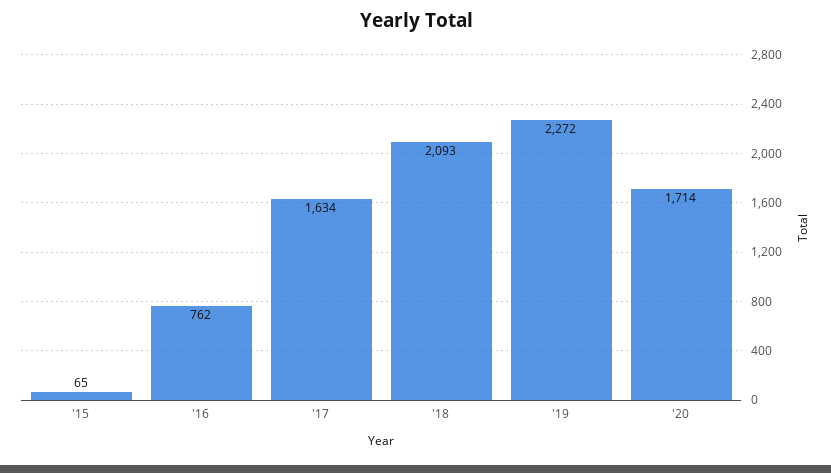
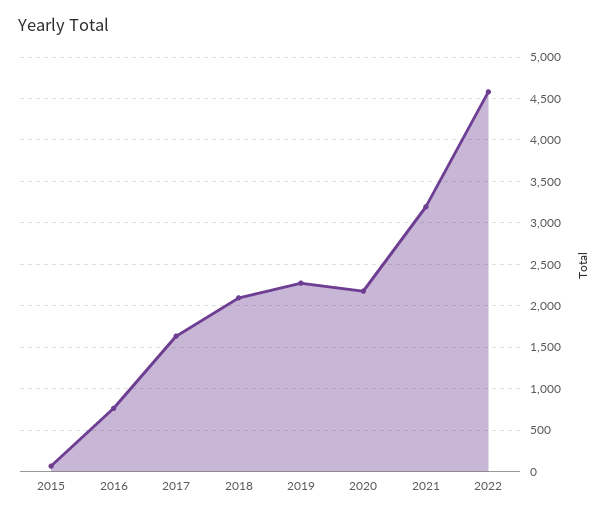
'20: 1714 -> 2200
2021: none -> 3200
2022: none -> 4600

